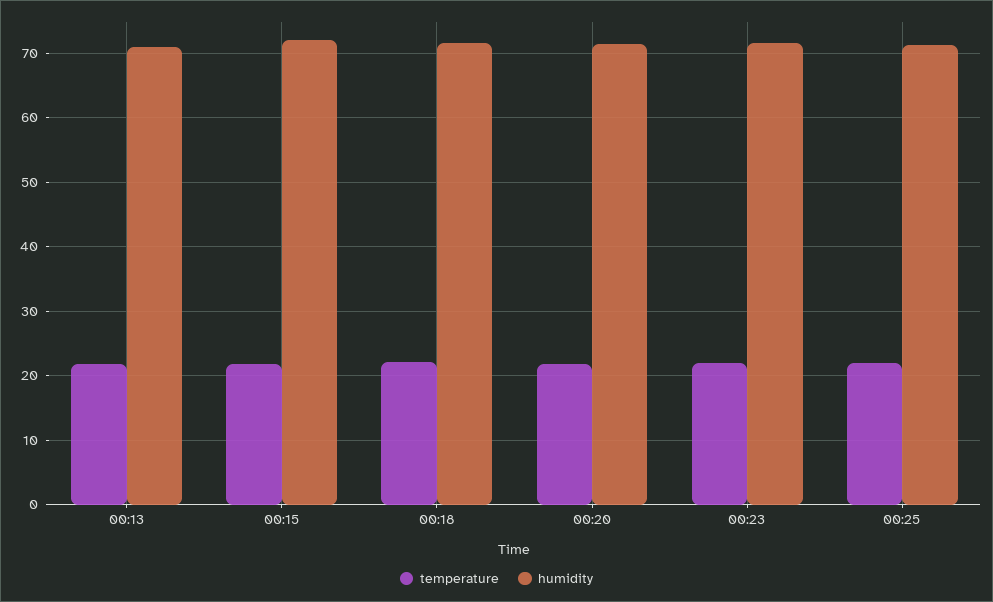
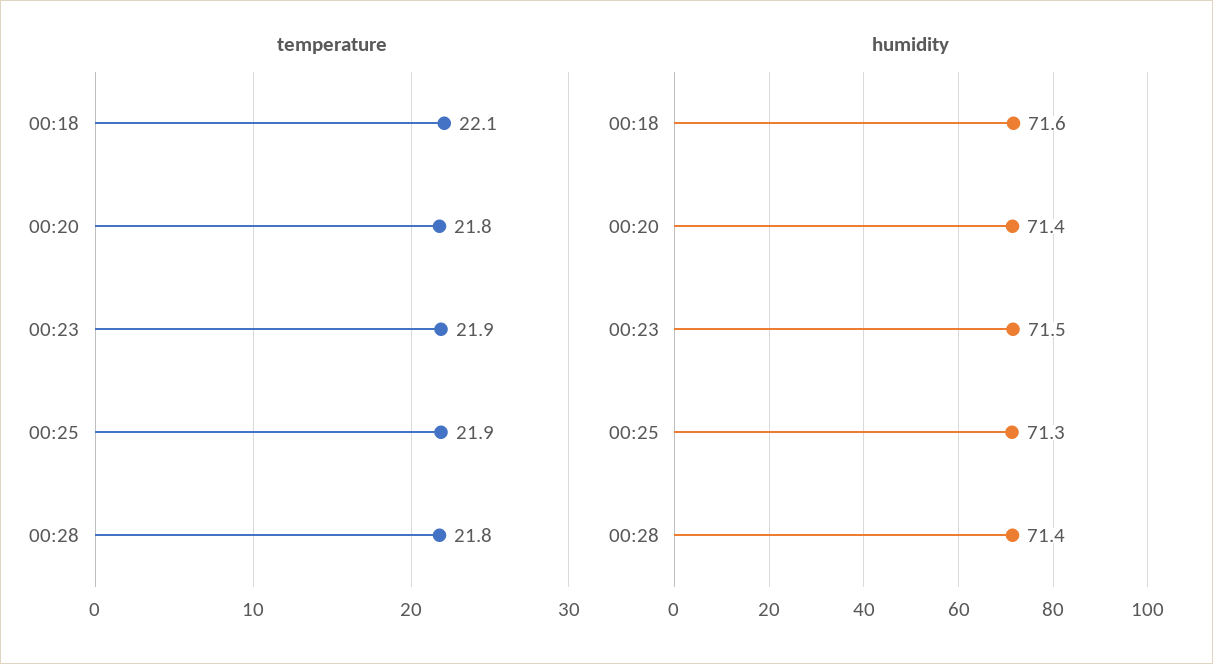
temperature, 00:13: 22 -> none
humidity, 00:13: 71 -> none
temperature, 00:15: 22 -> none
humidity, 00:15: 72 -> none
temperature, 00:28: none -> 21.8
humidity, 00:28: none -> 71.4

